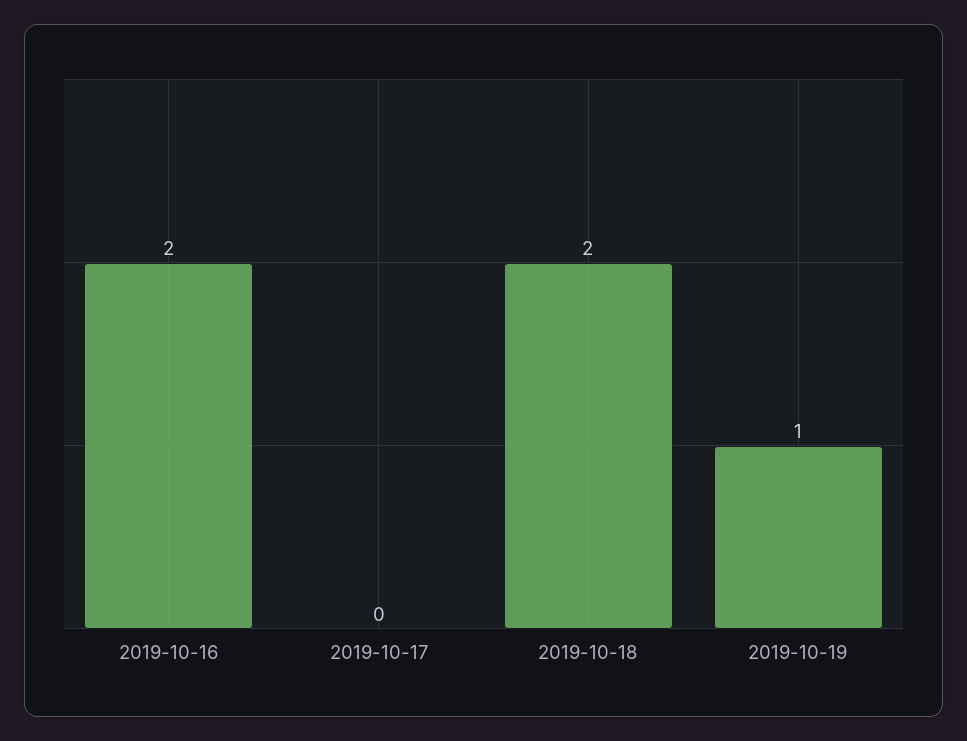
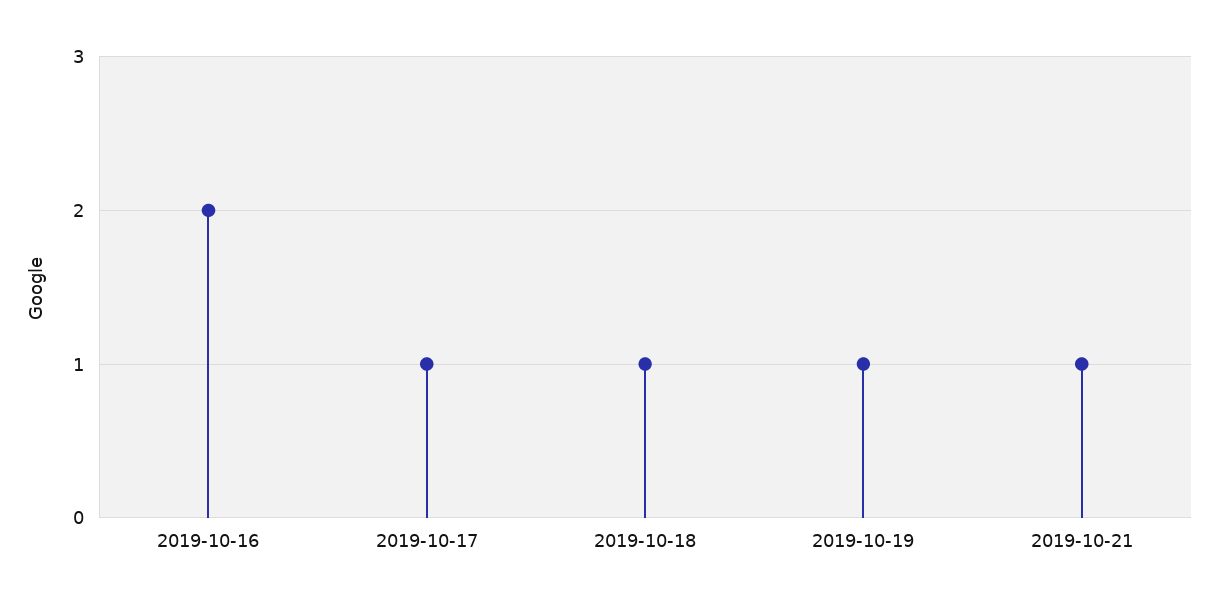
2019-10-17: 0 -> 1
2019-10-18: 2 -> 1
2019-10-21: none -> 1

